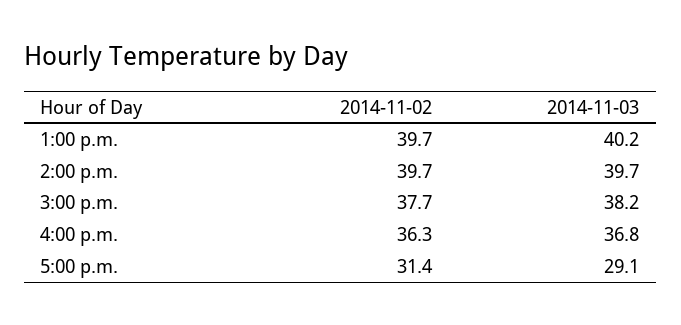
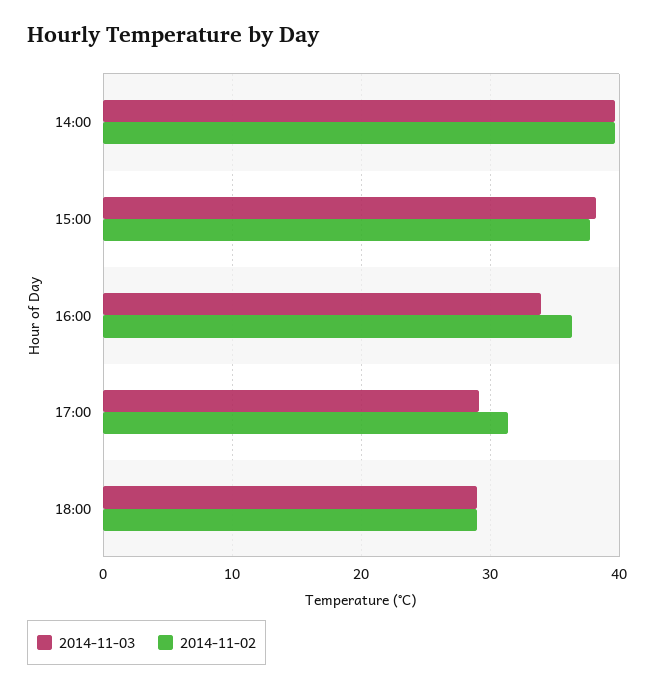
2014-11-02, 1:00 p.m.: 39.7 -> none
2014-11-03, 1:00 p.m.: 40.2 -> none
2014-11-03, 4:00 p.m.: 36.8 -> 34
2014-11-03, 18:00: none -> 29
2014-11-02, 18:00: none -> 29

